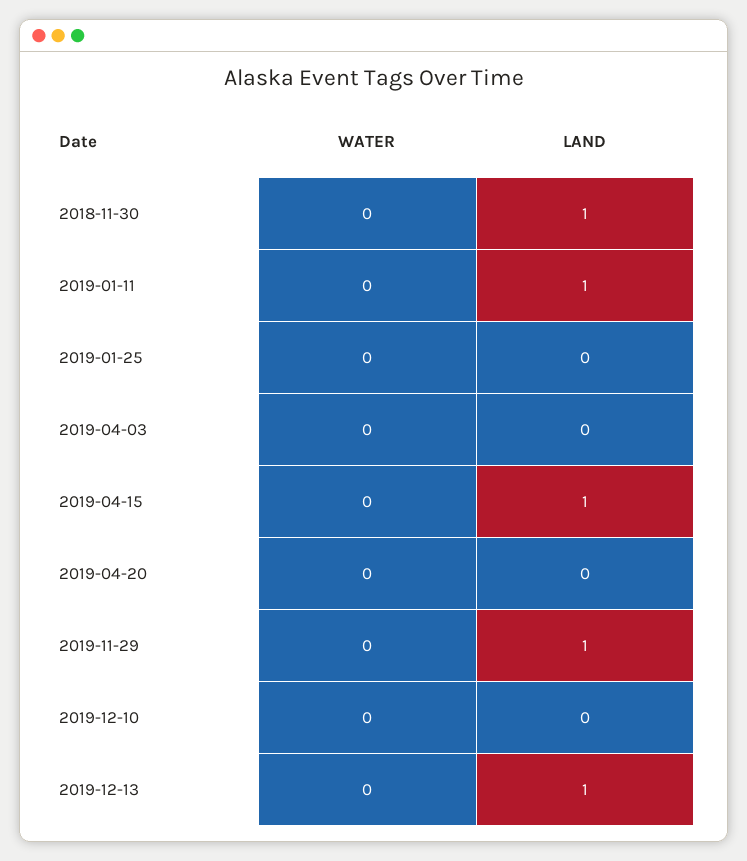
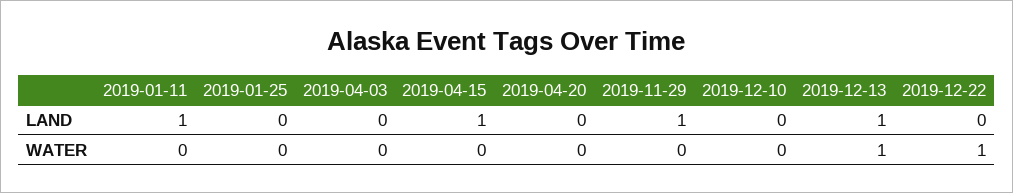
WATER, 2018-11-30: 0 -> none
LAND, 2018-11-30: 1 -> none
WATER, 2019-12-13: 0 -> 1
LAND, 2019-12-22: none -> 0
WATER, 2019-12-22: none -> 1

